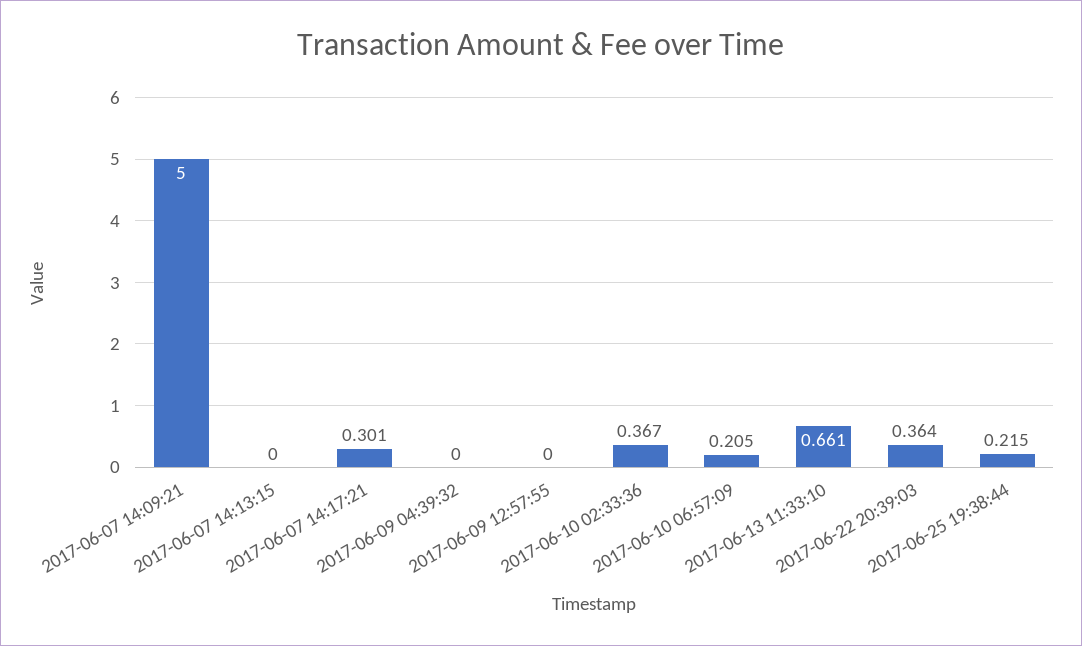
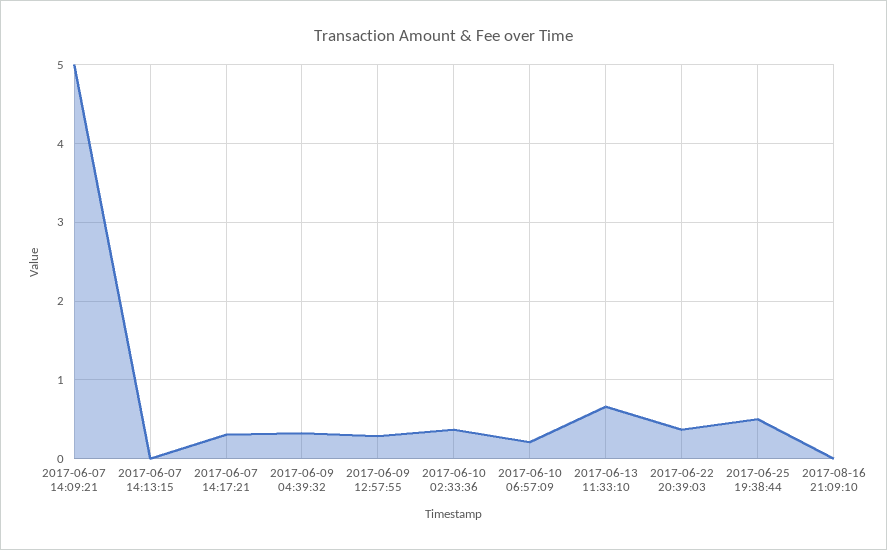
2017-06-09 04:39:32: 0 -> 0.3
2017-06-09 12:57:55: 0 -> 0.3
2017-06-25 19:38:44: 0.215 -> 0.5
2017-08-16 21:09:10: none -> 0

